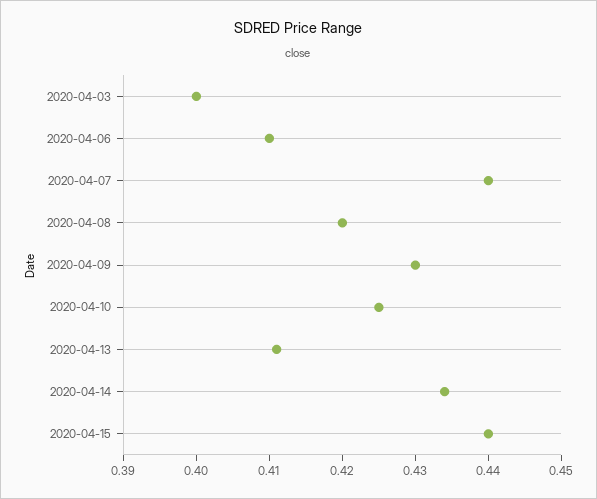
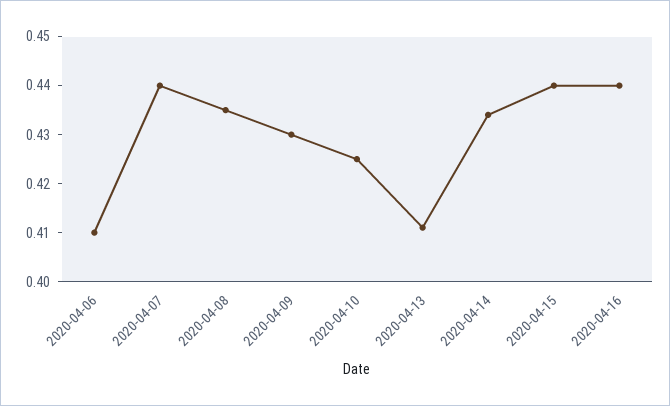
2020-04-03: 0.4 -> none
2020-04-08: 0.42 -> 0.435
2020-04-16: none -> 0.44

